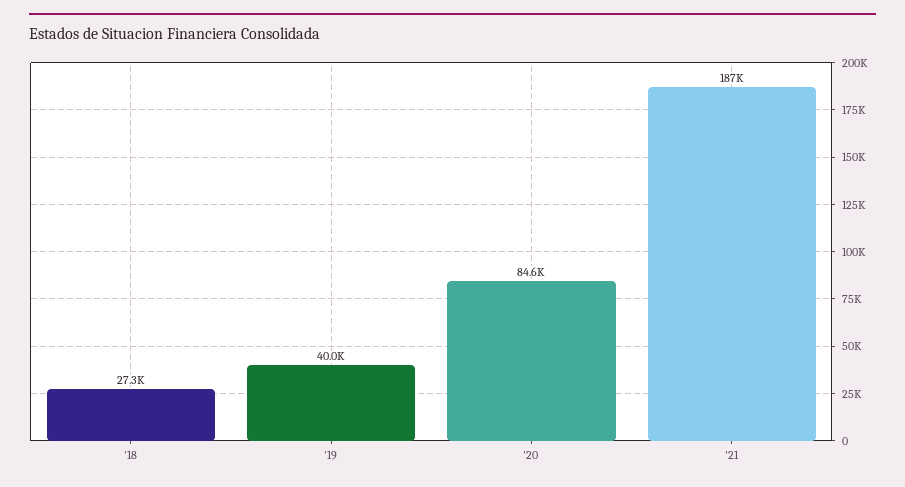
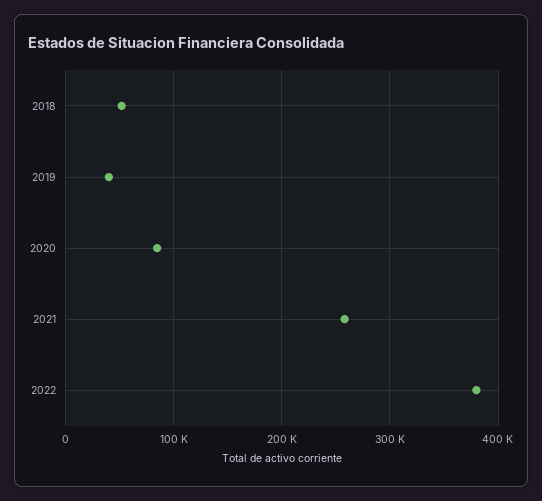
'18: 27300 -> 50000
'21: 187000 -> 260000
2022: none -> 380000

